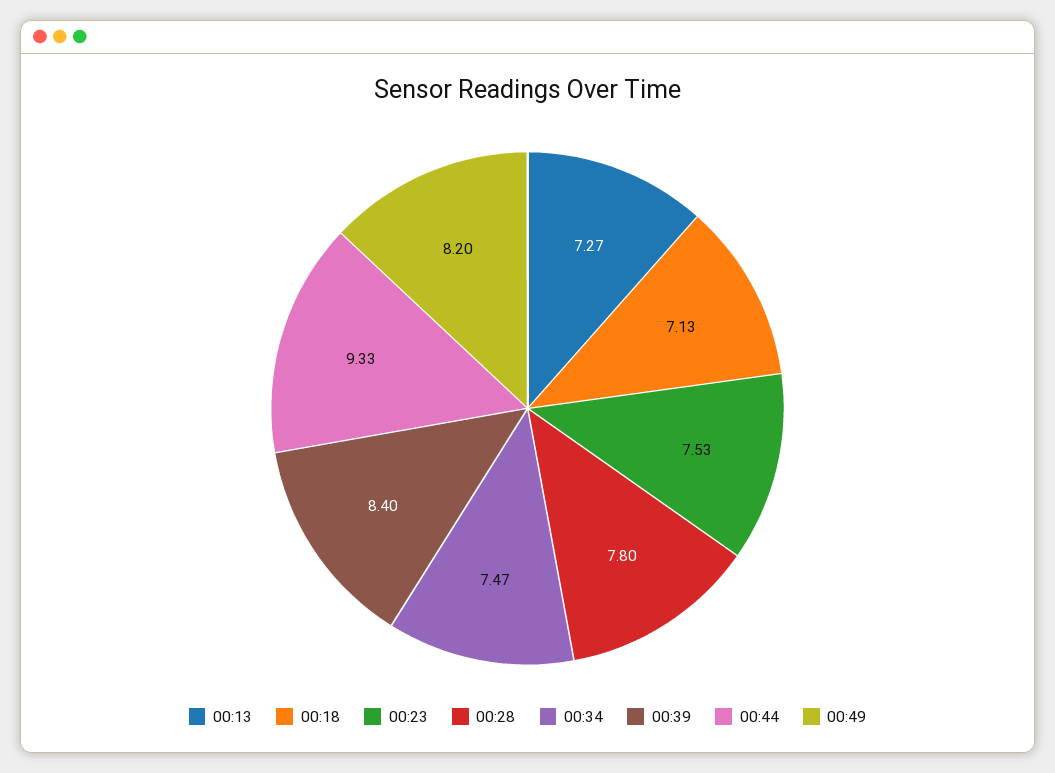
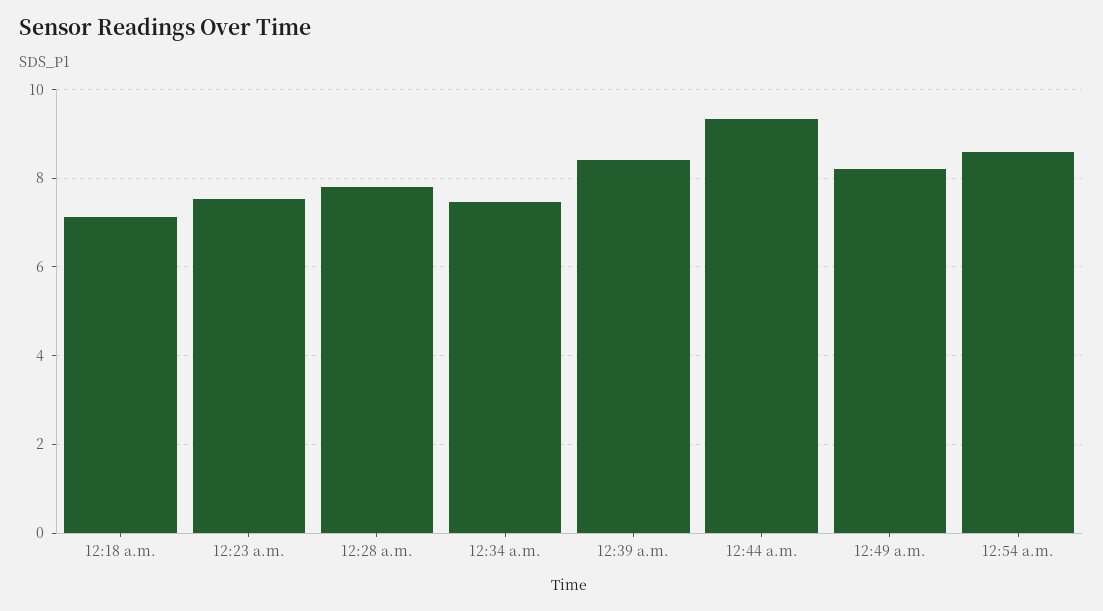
00:13: 7.27 -> none
12:54 a.m.: none -> 8.6

